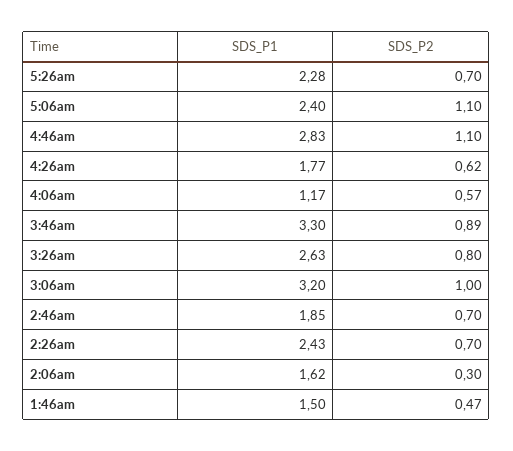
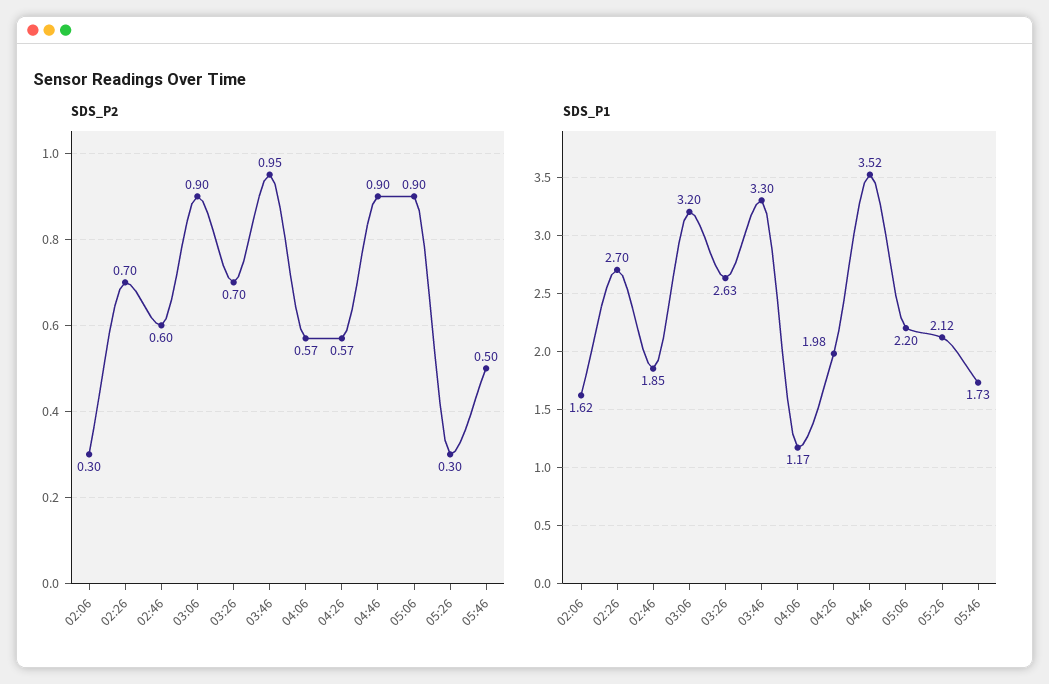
SDS_P1, 5:26am: 2.28 -> 2.12
SDS_P2, 5:26am: 0.7 -> 0.3
SDS_P1, 5:06am: 2.4 -> 2.2
SDS_P2, 5:06am: 1.1 -> 0.9
SDS_P1, 4:46am: 2.83 -> 3.52
SDS_P2, 4:46am: 1.1 -> 0.9
SDS_P1, 4:26am: 1.77 -> 1.98
SDS_P2, 4:26am: 0.62 -> 0.57
SDS_P2, 3:46am: 0.89 -> 0.95
SDS_P2, 3:26am: 0.8 -> 0.7
SDS_P2, 3:06am: 1 -> 0.9
SDS_P2, 2:46am: 0.7 -> 0.6
SDS_P1, 2:26am: 2.43 -> 2.7
SDS_P1, 1:46am: 1.5 -> none
SDS_P2, 1:46am: 0.47 -> none
SDS_P2, 05:46: none -> 0.5
SDS_P1, 05:46: none -> 1.73

